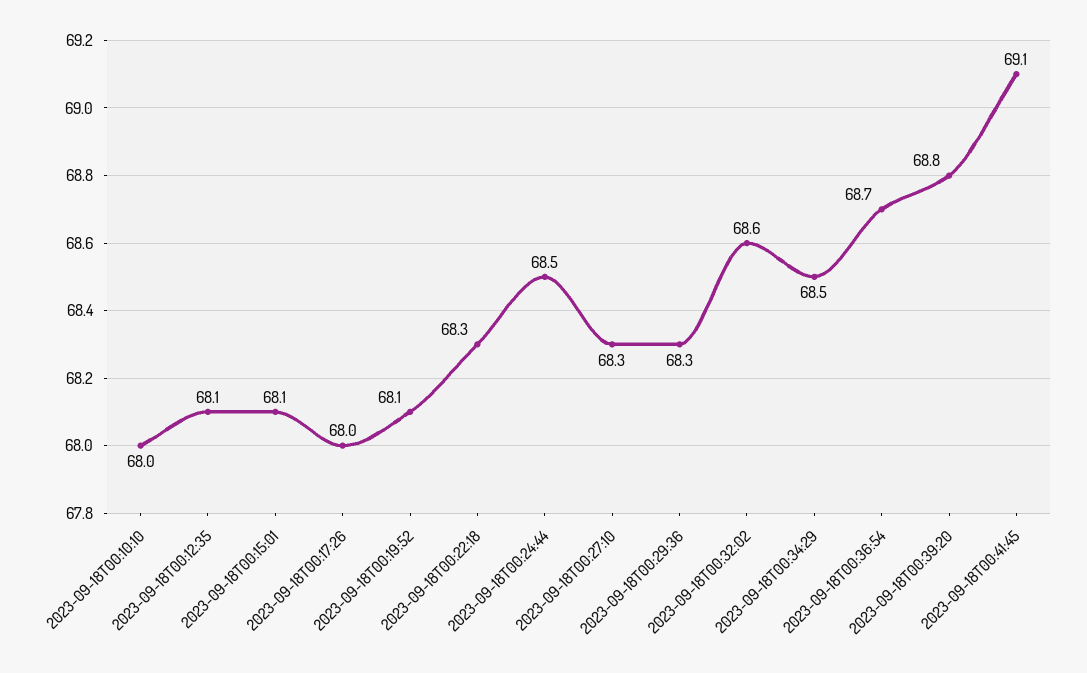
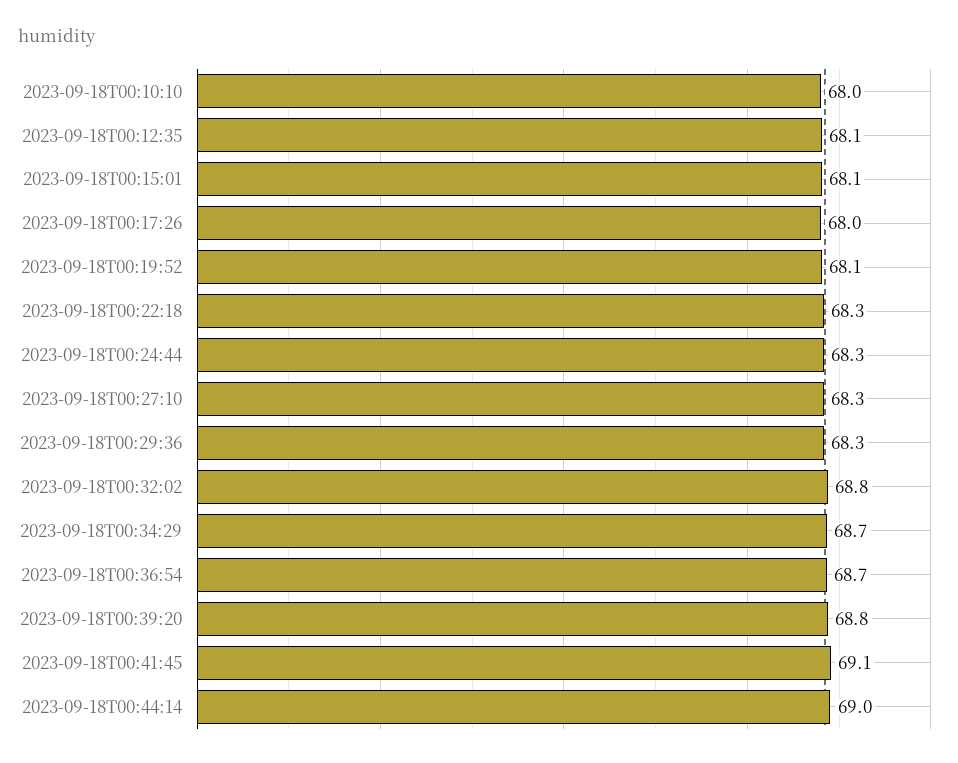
2023-09-18T00:24:44: 68.5 -> 68.3
2023-09-18T00:32:02: 68.6 -> 68.8
2023-09-18T00:34:29: 68.5 -> 68.7
2023-09-18T00:44:14: none -> 69

